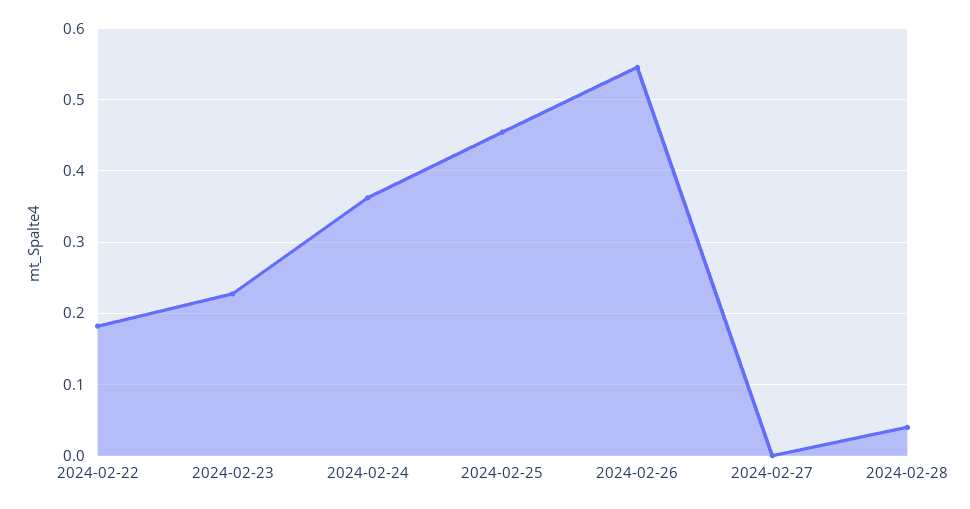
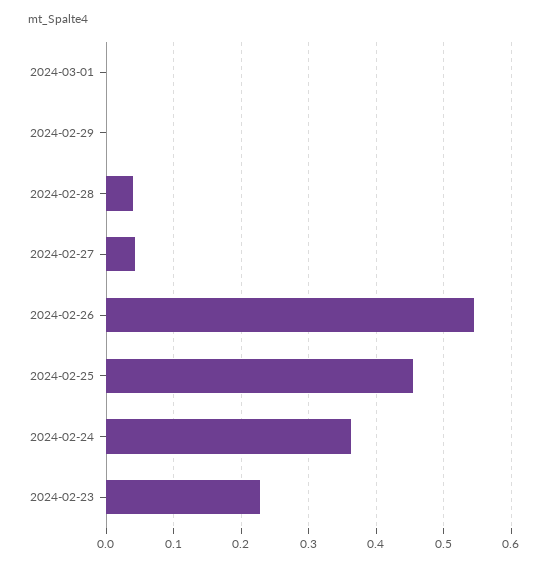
2024-02-22: 0.18 -> none
2024-02-27: 0 -> 0.04
2024-03-01: none -> 0
2024-02-29: none -> 0

